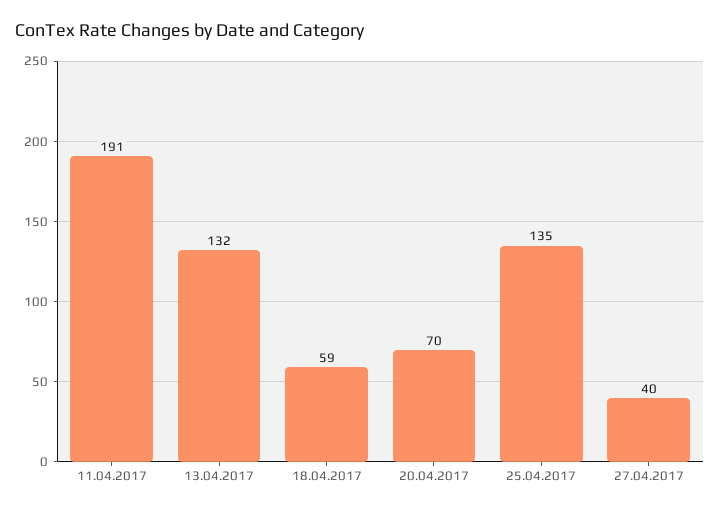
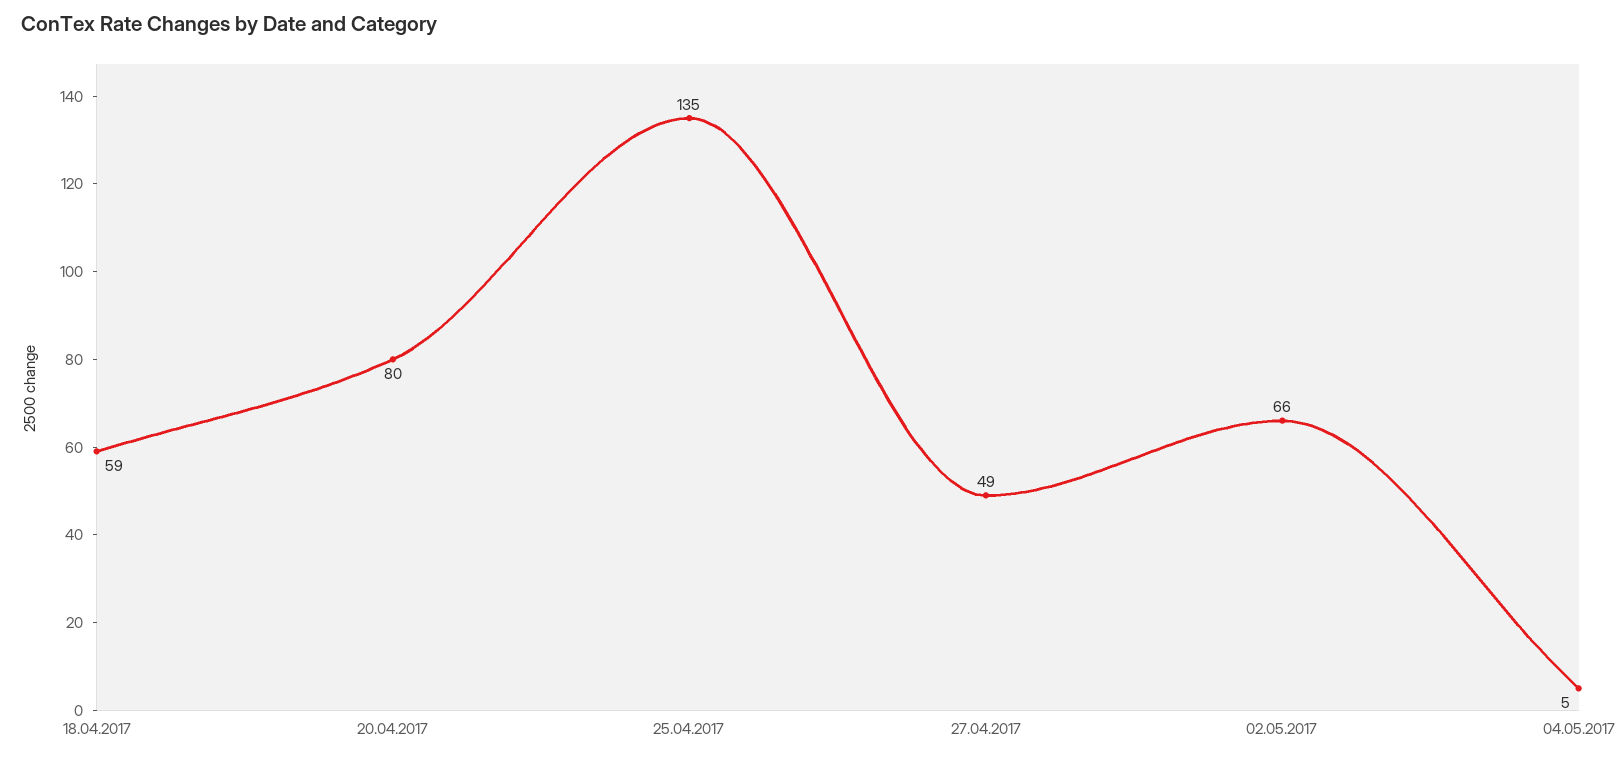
11.04.2017: 191 -> none
13.04.2017: 132 -> none
20.04.2017: 70 -> 80
27.04.2017: 40 -> 49
02.05.2017: none -> 66
04.05.2017: none -> 5

